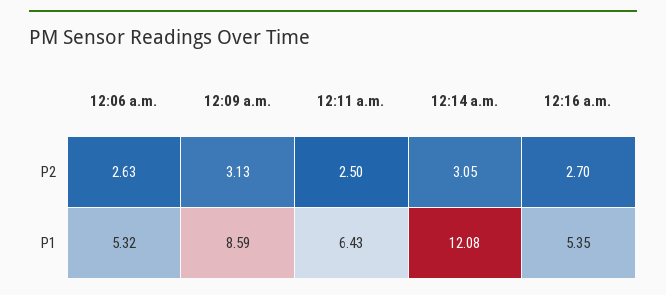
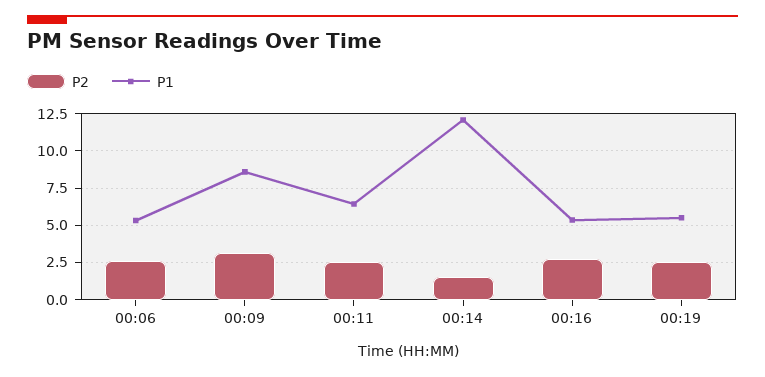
P2, 12:14 a.m.: 3.05 -> 1.5
P2, 00:19: none -> 2.5
P1, 00:19: none -> 5.5

